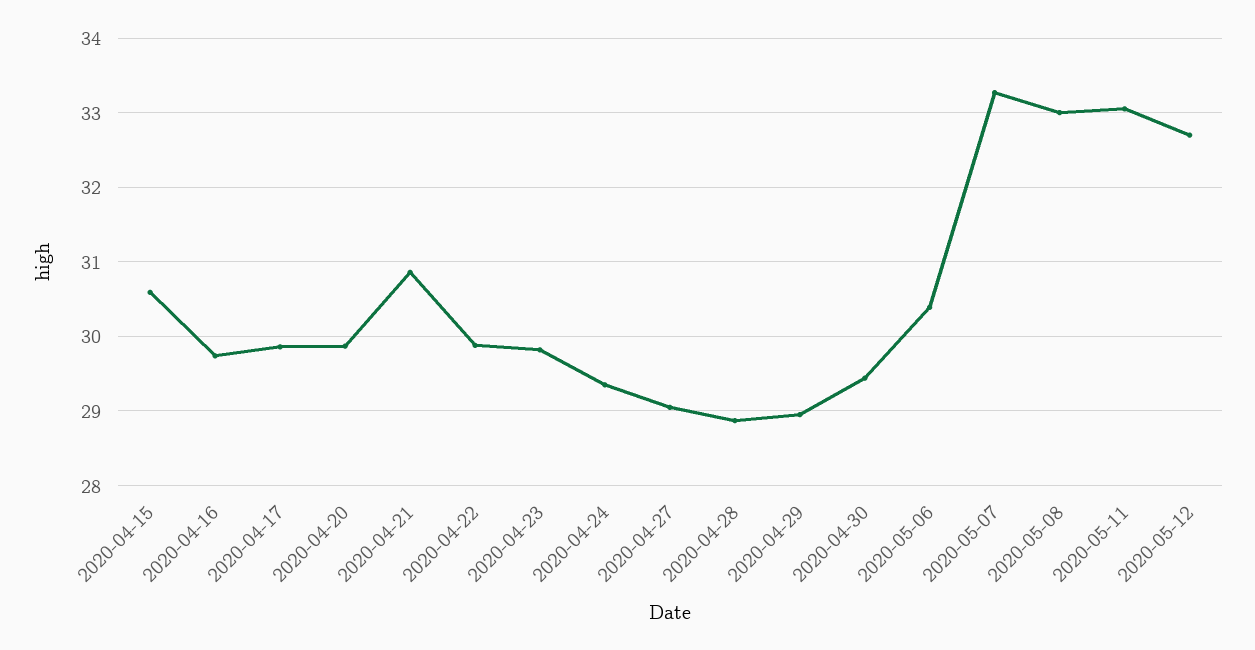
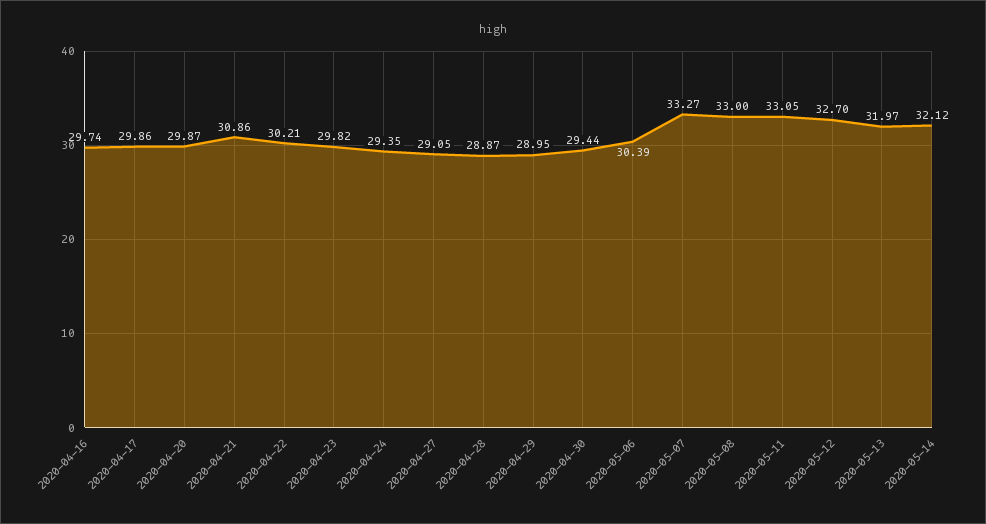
2020-04-15: 30.6 -> none
2020-04-22: 29.9 -> 30.21
2020-05-13: none -> 31.97
2020-05-14: none -> 32.12

